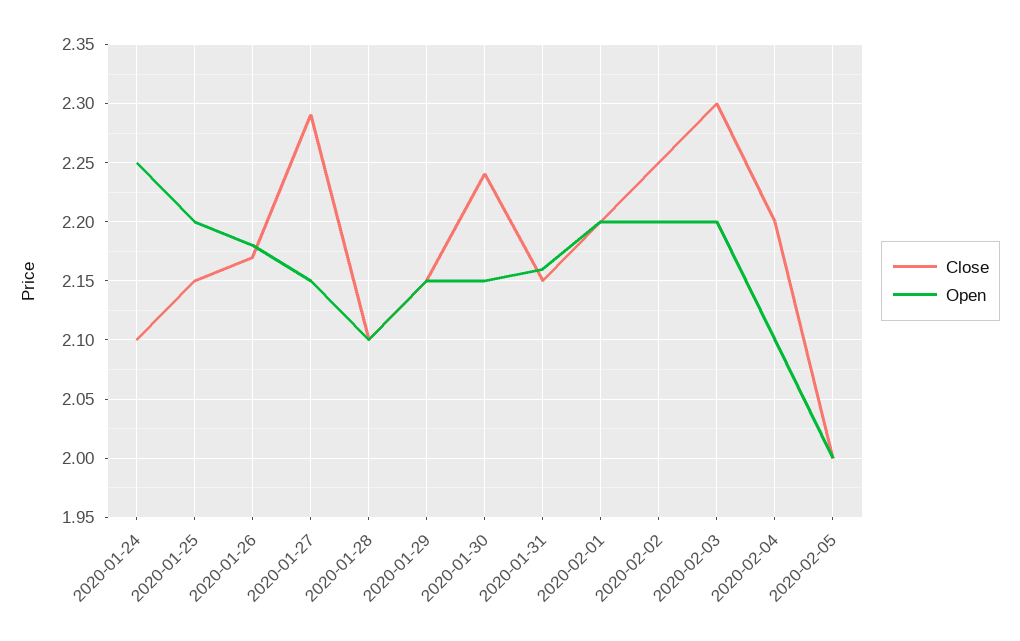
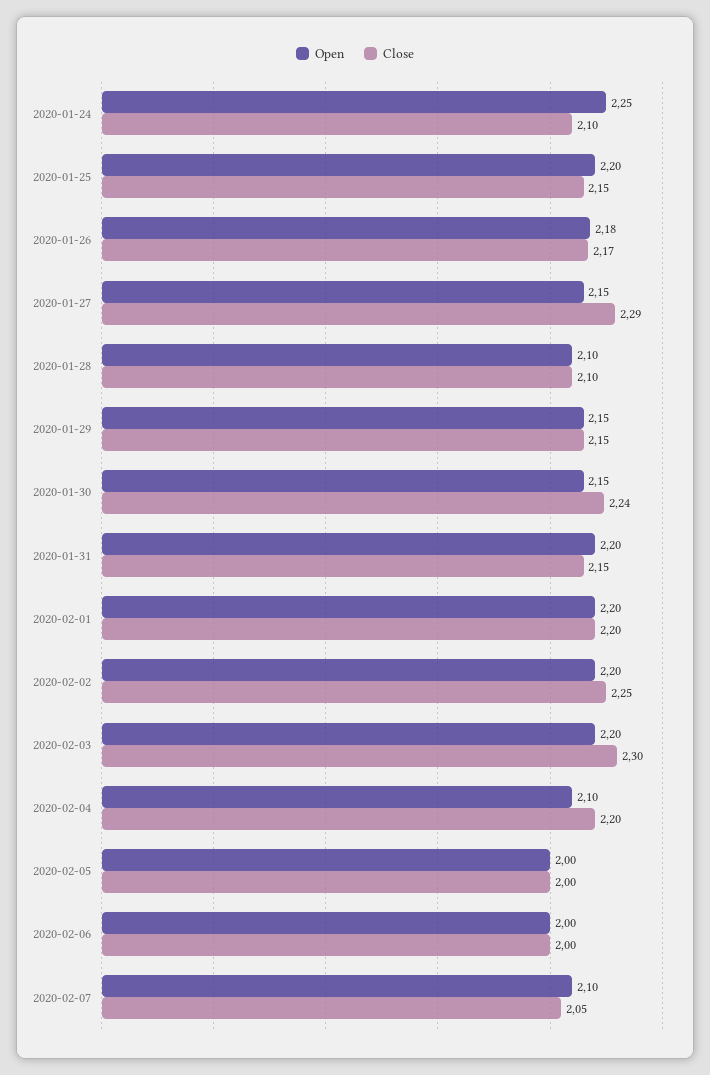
Open, 2020-01-31: 2.16 -> 2.2
Open, 2020-02-06: none -> 2
Close, 2020-02-06: none -> 2
Open, 2020-02-07: none -> 2.1
Close, 2020-02-07: none -> 2.05

